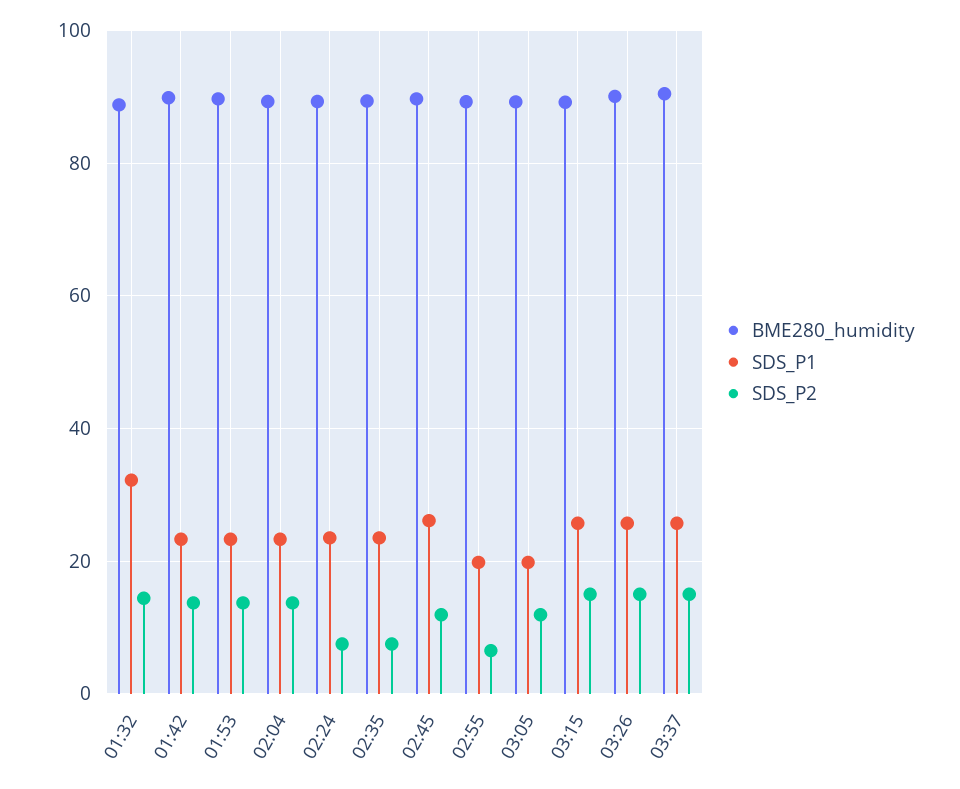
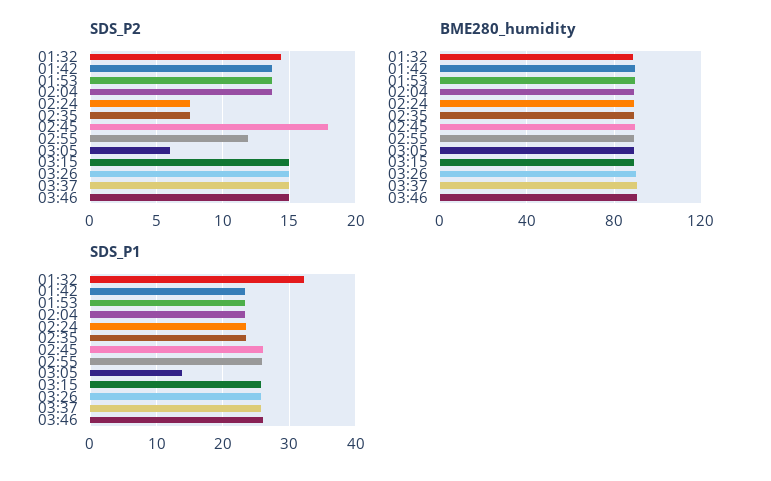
SDS_P2, 02:45: 12 -> 18
SDS_P1, 02:55: 20 -> 26
SDS_P2, 02:55: 6 -> 12
SDS_P1, 03:05: 20 -> 14
SDS_P2, 03:05: 12 -> 6
SDS_P2, 03:46: none -> 15
BME280_humidity, 03:46: none -> 90
SDS_P1, 03:46: none -> 26

